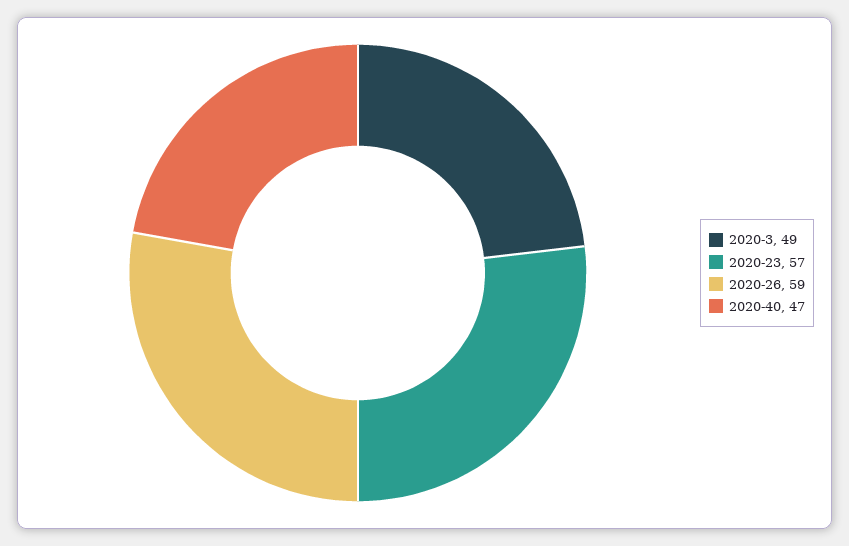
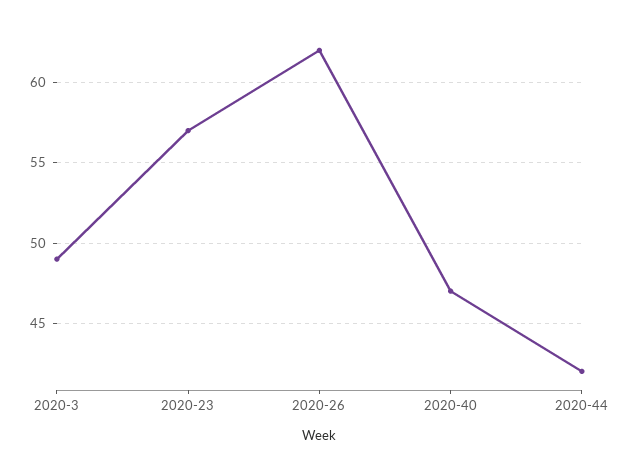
2020-26: 59 -> 62
2020-44: none -> 42

